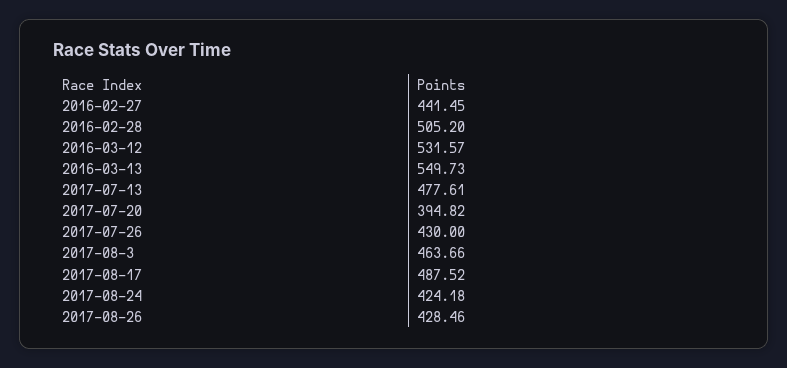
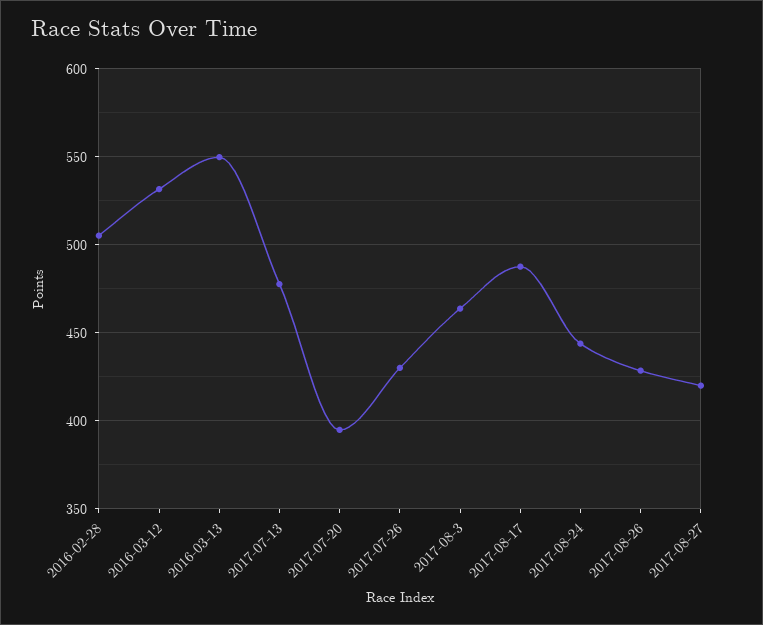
2016-02-27: 441.45 -> none
2017-08-24: 424.18 -> 445
2017-08-27: none -> 420

